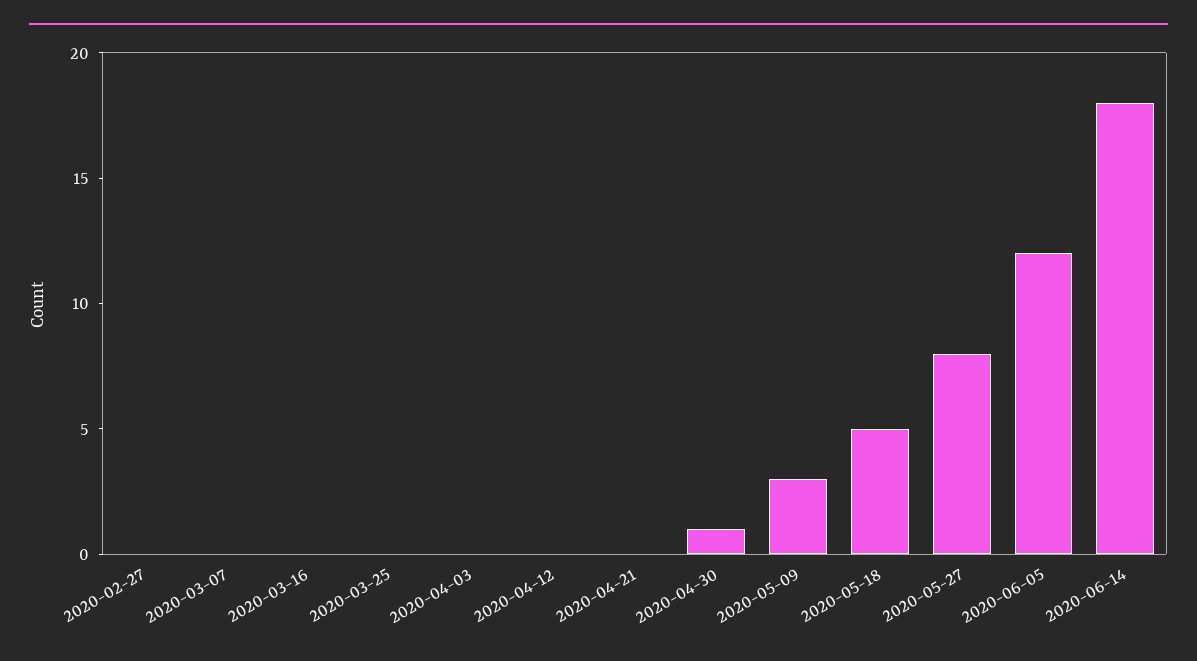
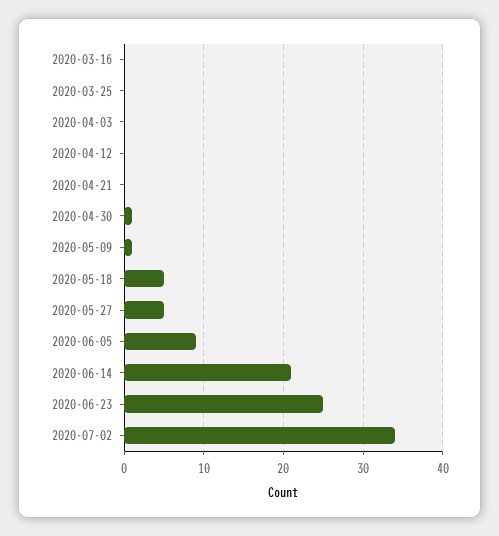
2020-02-27: 0 -> none
2020-03-07: 0 -> none
2020-05-09: 3 -> 1
2020-05-27: 8 -> 5
2020-06-05: 12 -> 9
2020-06-14: 18 -> 21
2020-06-23: none -> 25
2020-07-02: none -> 34

